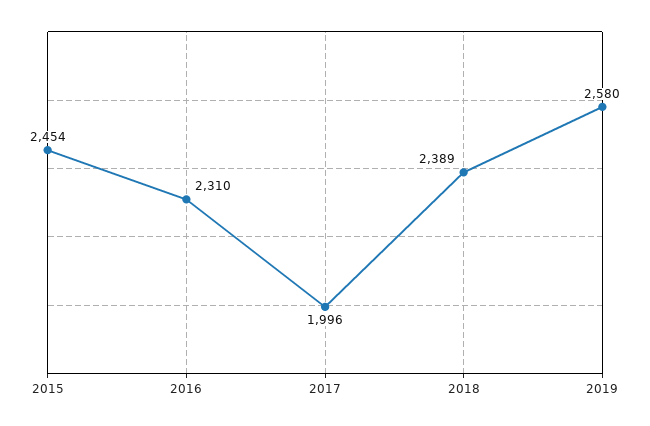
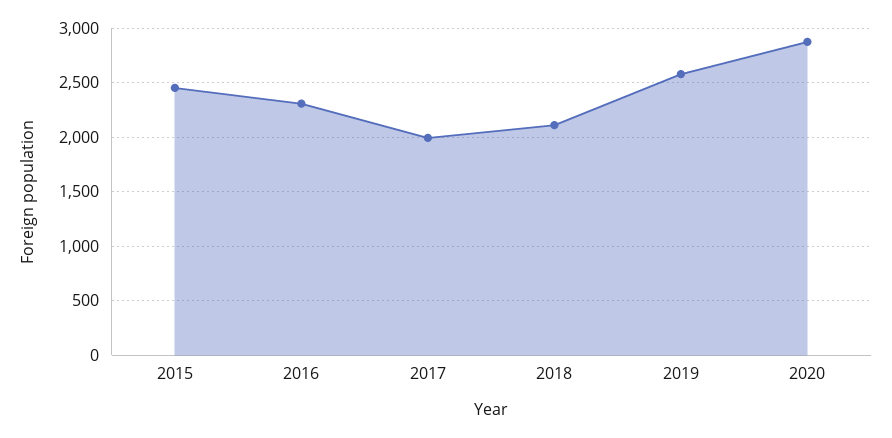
2018: 2389 -> 2100
2020: none -> 2900

